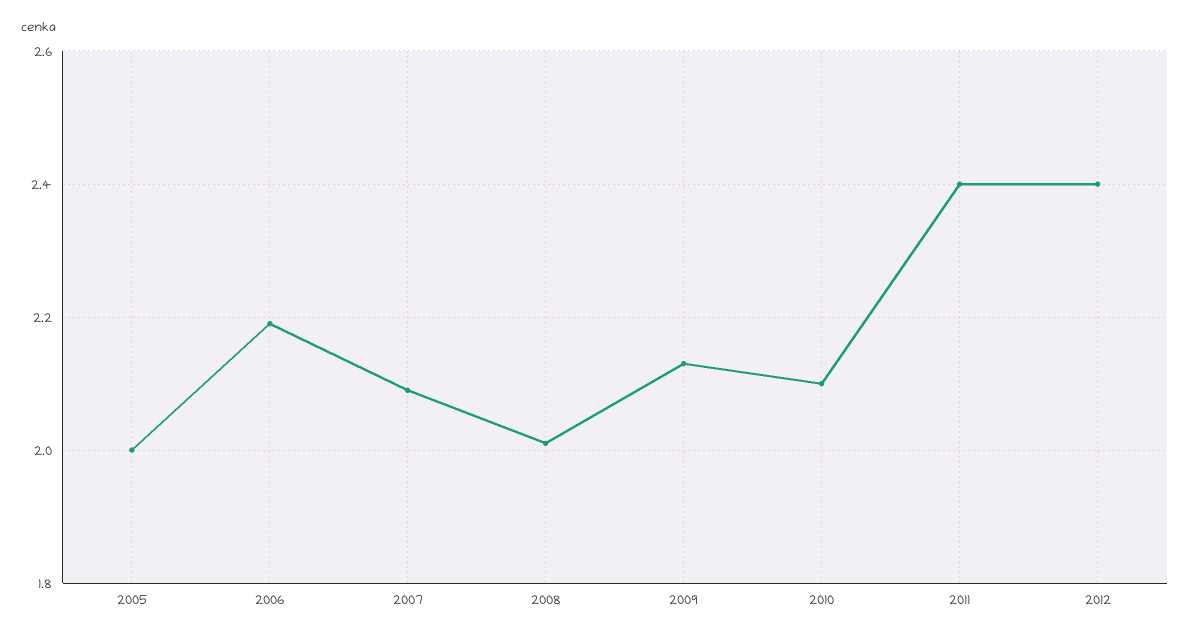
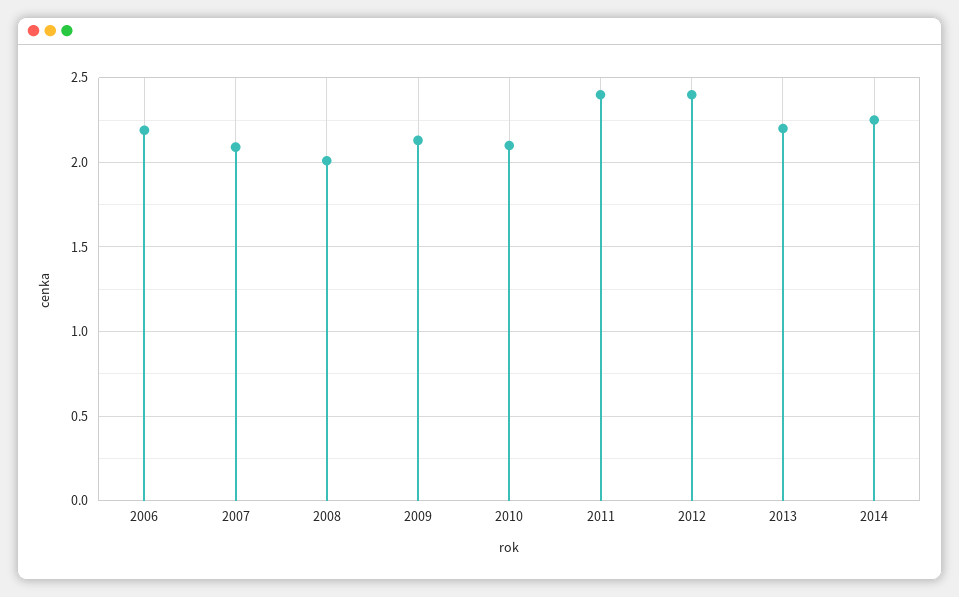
2005: 2 -> none
2013: none -> 2.2
2014: none -> 2.25

